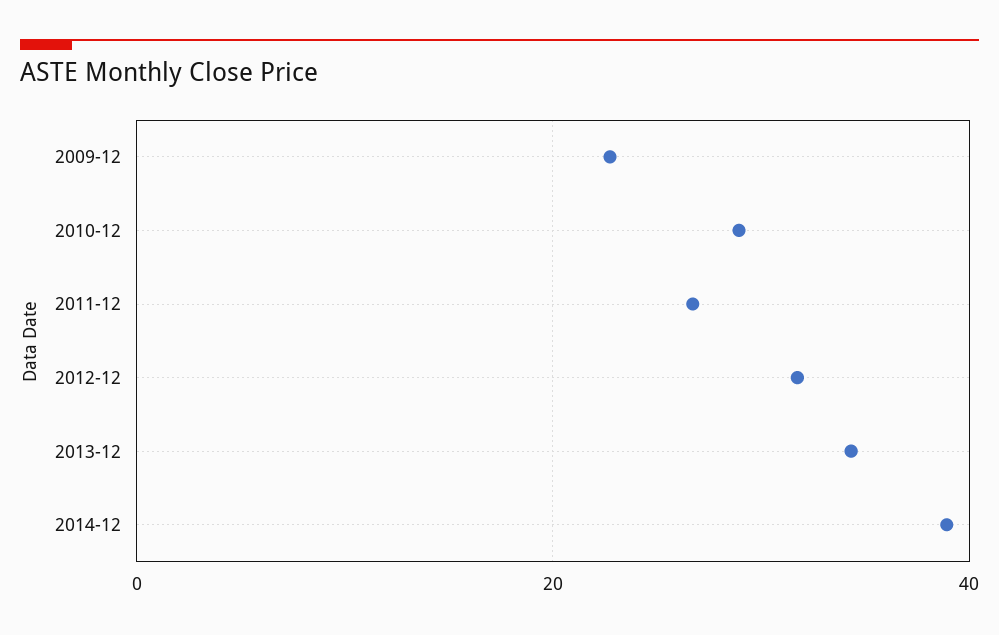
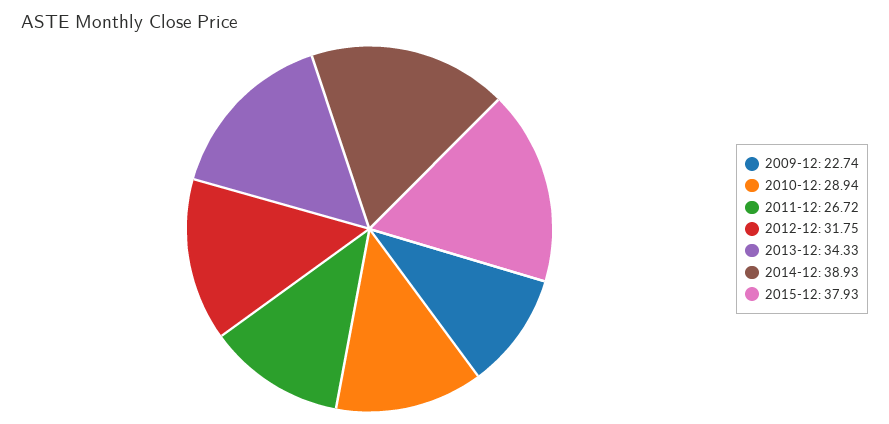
2015-12: none -> 37.93

